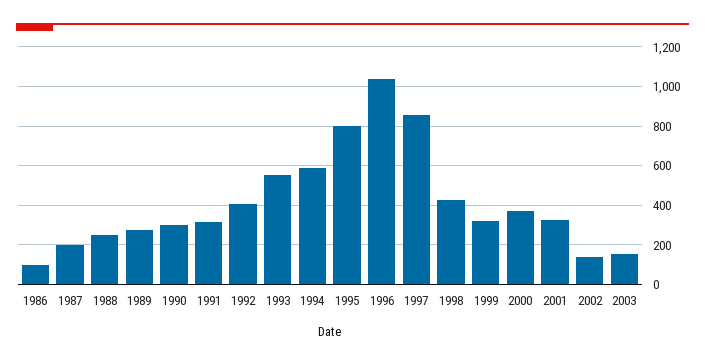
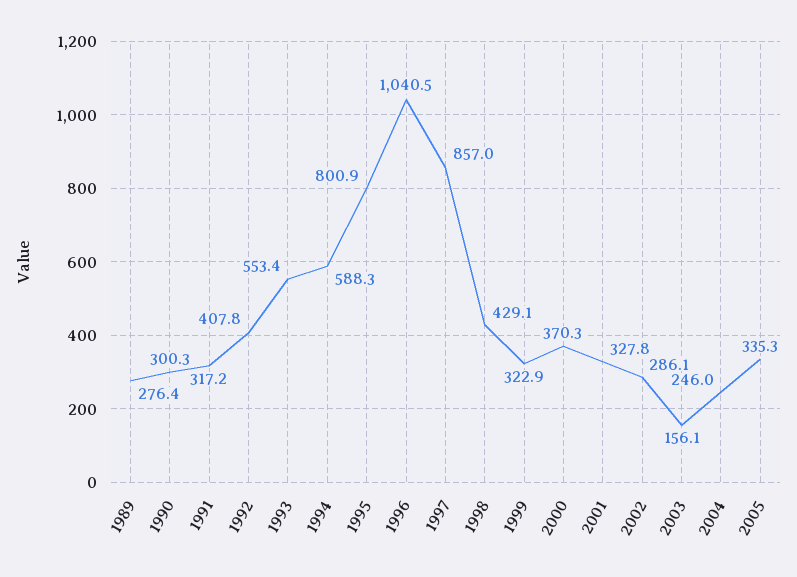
1986: 100 -> none
1987: 200 -> none
1988: 250 -> none
2002: 150 -> 286.1
2004: none -> 246
2005: none -> 335.3

